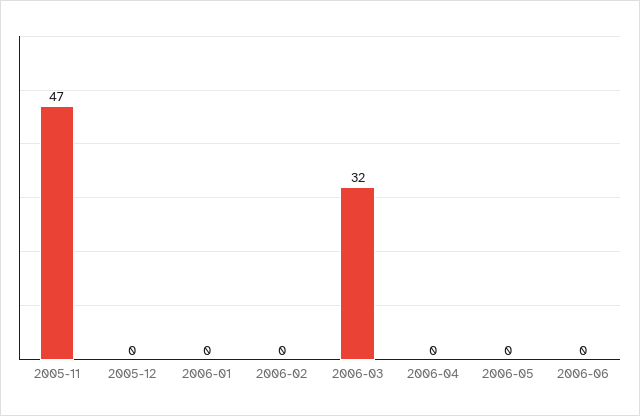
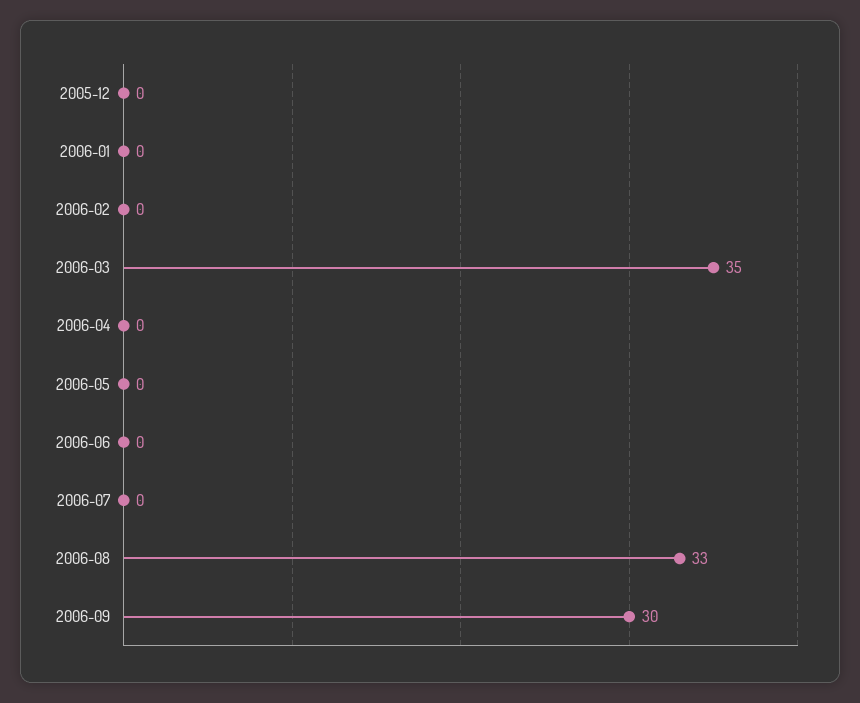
2005-11: 47 -> none
2006-03: 32 -> 35
2006-07: none -> 0
2006-08: none -> 33
2006-09: none -> 30

